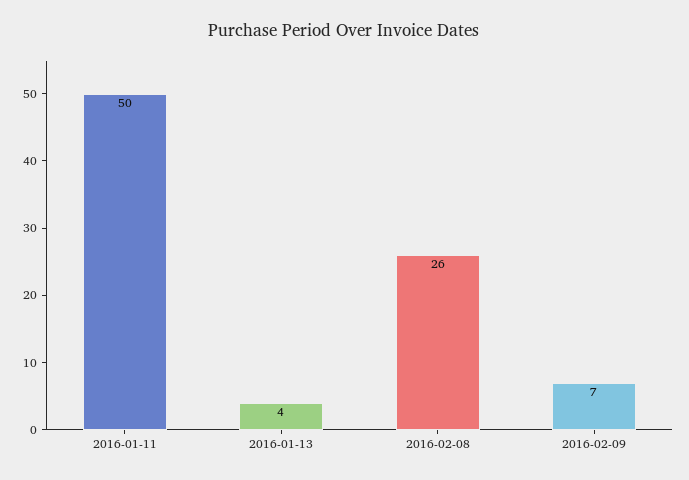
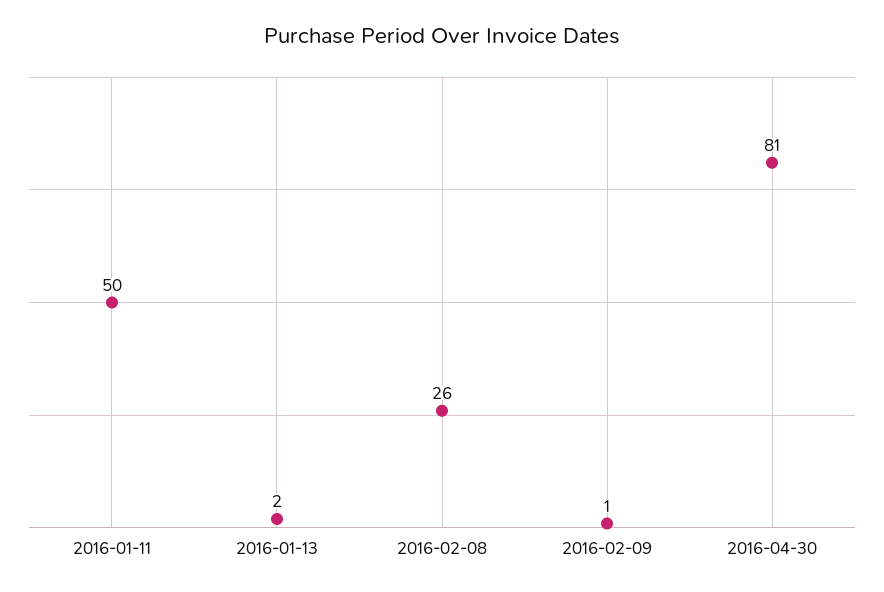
2016-01-13: 4 -> 2
2016-02-09: 7 -> 1
2016-04-30: none -> 81

